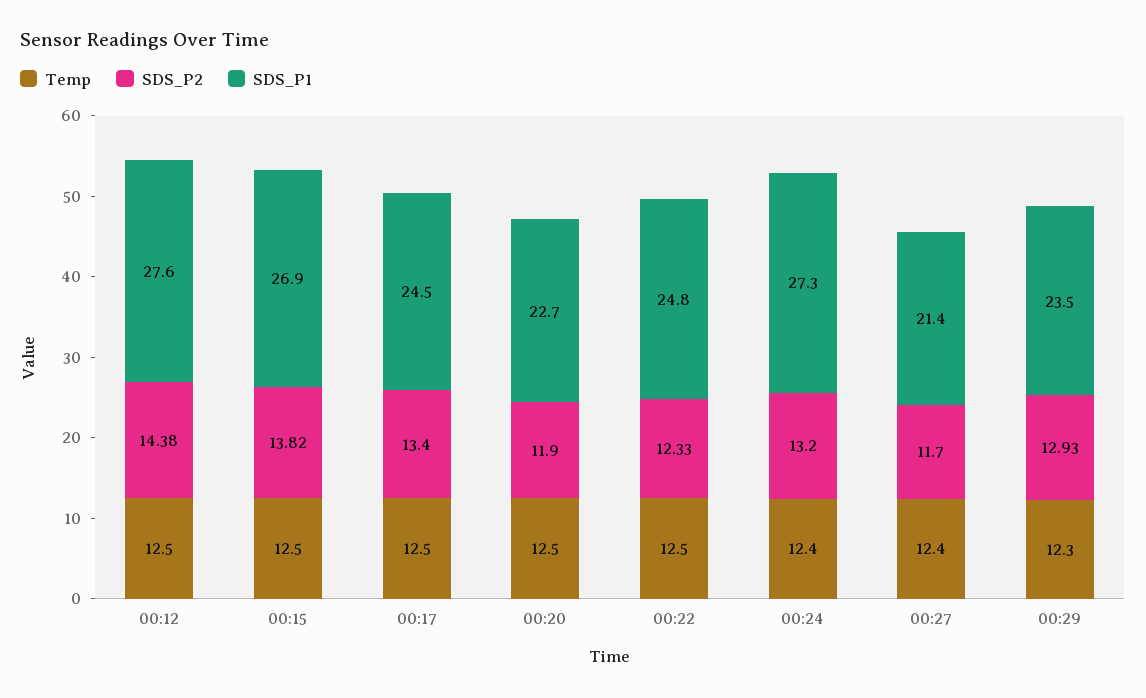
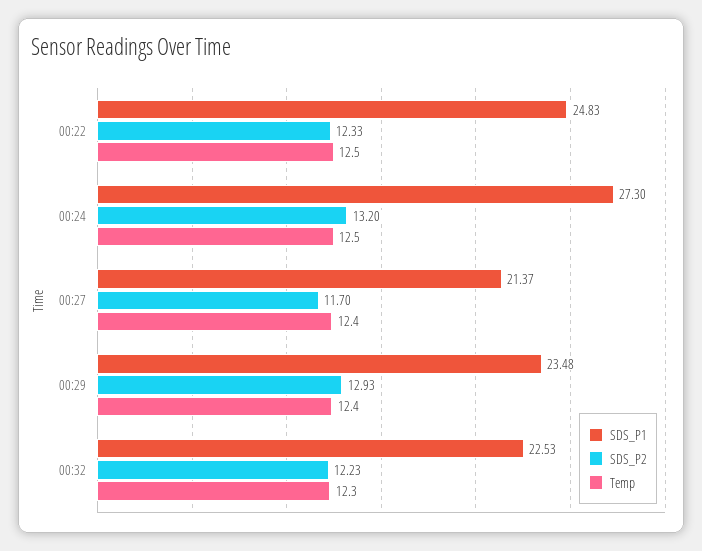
Temp, 00:12: 12.5 -> none
SDS_P2, 00:12: 14.38 -> none
SDS_P1, 00:12: 27.6 -> none
Temp, 00:15: 12.5 -> none
SDS_P2, 00:15: 13.82 -> none
SDS_P1, 00:15: 26.9 -> none
Temp, 00:17: 12.5 -> none
SDS_P2, 00:17: 13.4 -> none
SDS_P1, 00:17: 24.5 -> none
Temp, 00:20: 12.5 -> none
SDS_P2, 00:20: 11.9 -> none
SDS_P1, 00:20: 22.7 -> none
Temp, 00:24: 12.4 -> 12.5
Temp, 00:29: 12.3 -> 12.4
SDS_P1, 00:32: none -> 22.53
SDS_P2, 00:32: none -> 12.23
Temp, 00:32: none -> 12.3

